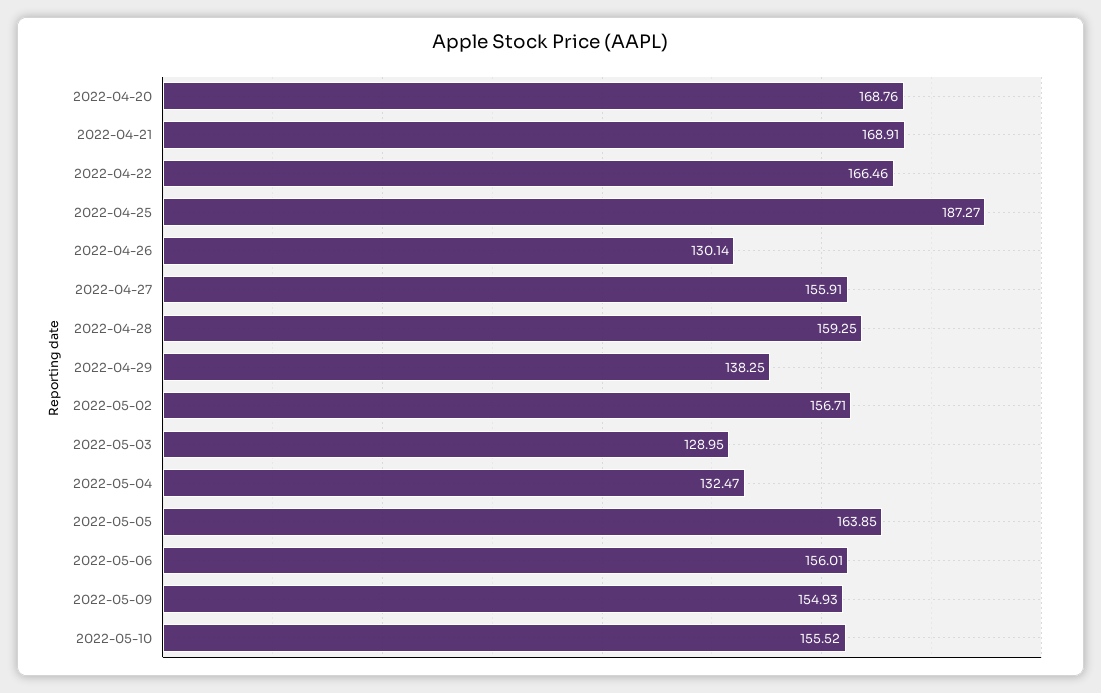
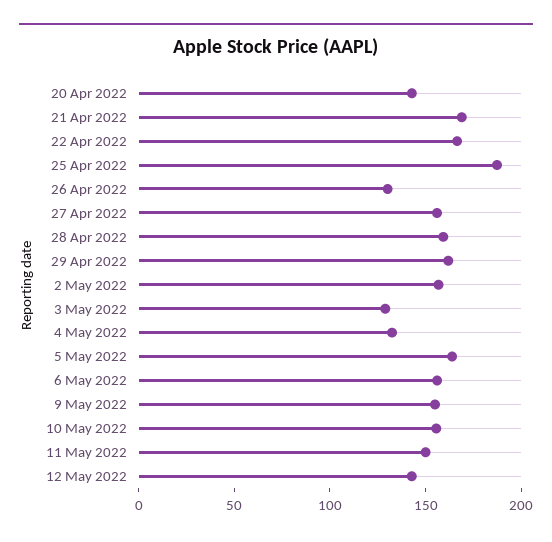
2022-04-20: 168.76 -> 140
2022-04-29: 138.25 -> 160
11 May 2022: none -> 150
12 May 2022: none -> 140

